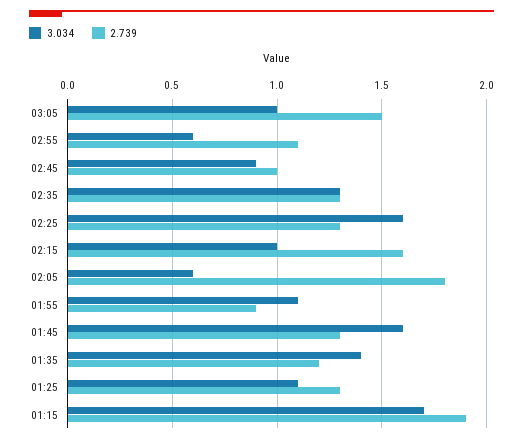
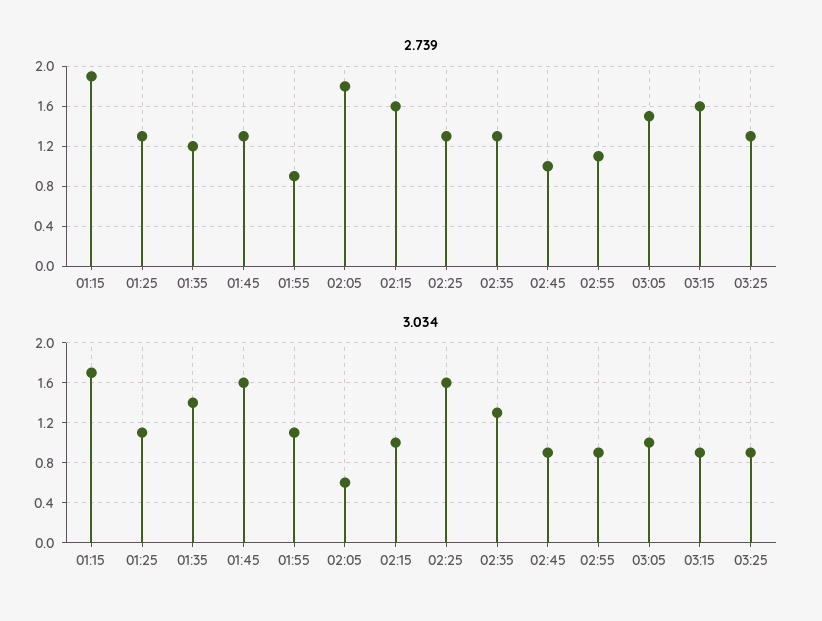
3.034, 02:55: 0.6 -> 0.9
2.739, 03:15: none -> 1.6
2.739, 03:25: none -> 1.3
3.034, 03:15: none -> 0.9
3.034, 03:25: none -> 0.9

